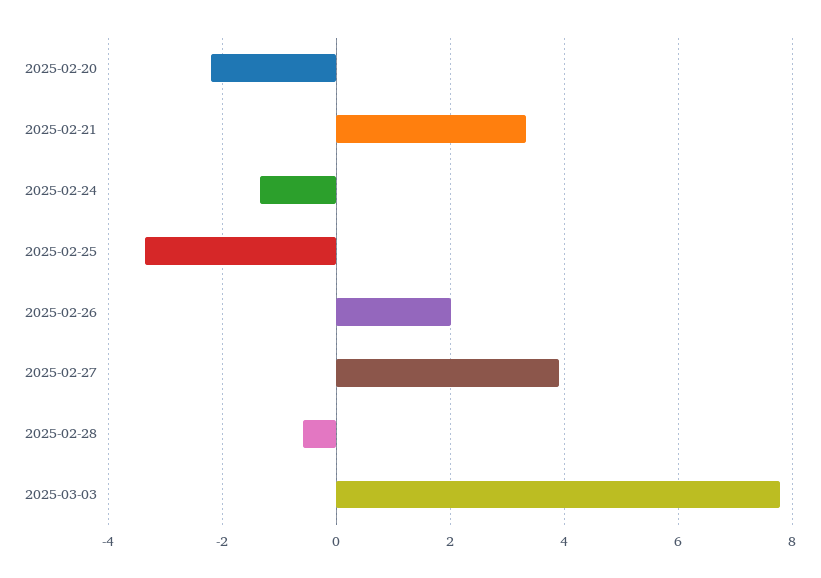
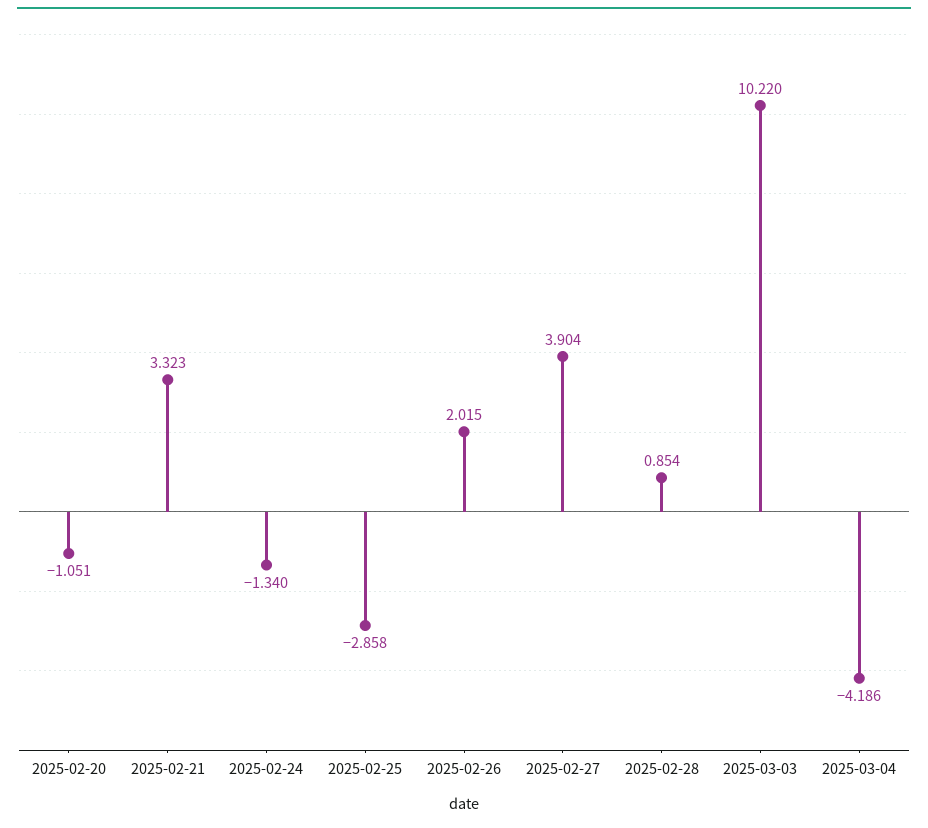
2025-02-20: -2.2 -> -1.051
2025-02-25: -3.4 -> -2.858
2025-02-28: -0.6 -> 0.854
2025-03-03: 7.8 -> 10.22
2025-03-04: none -> -4.186

